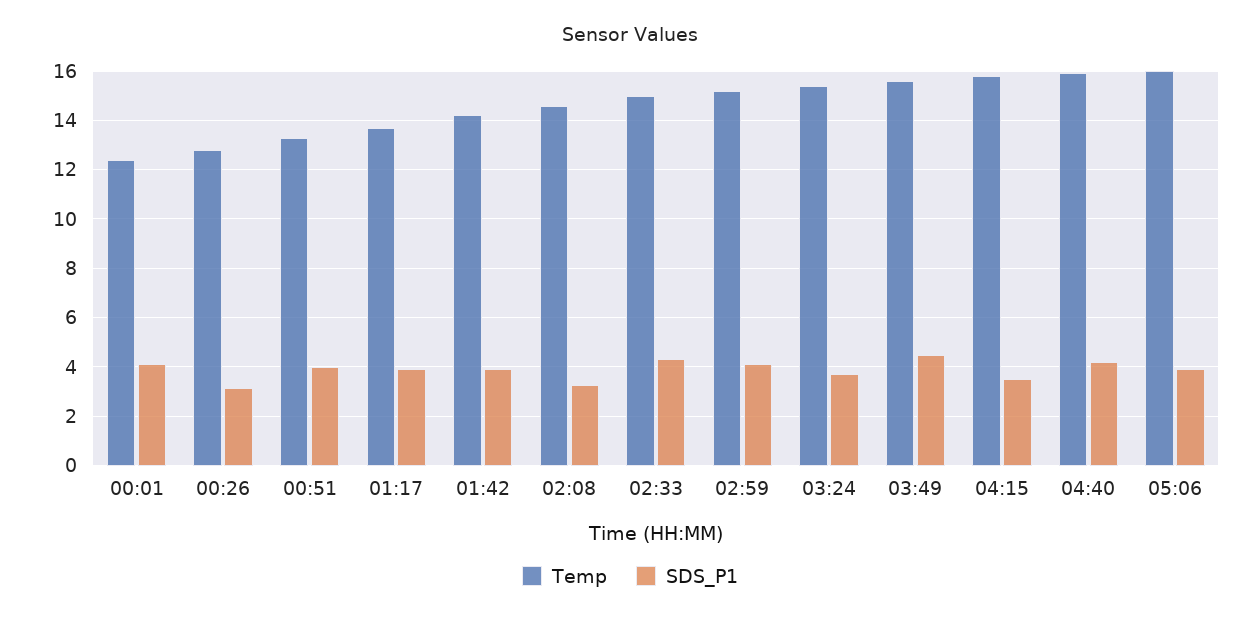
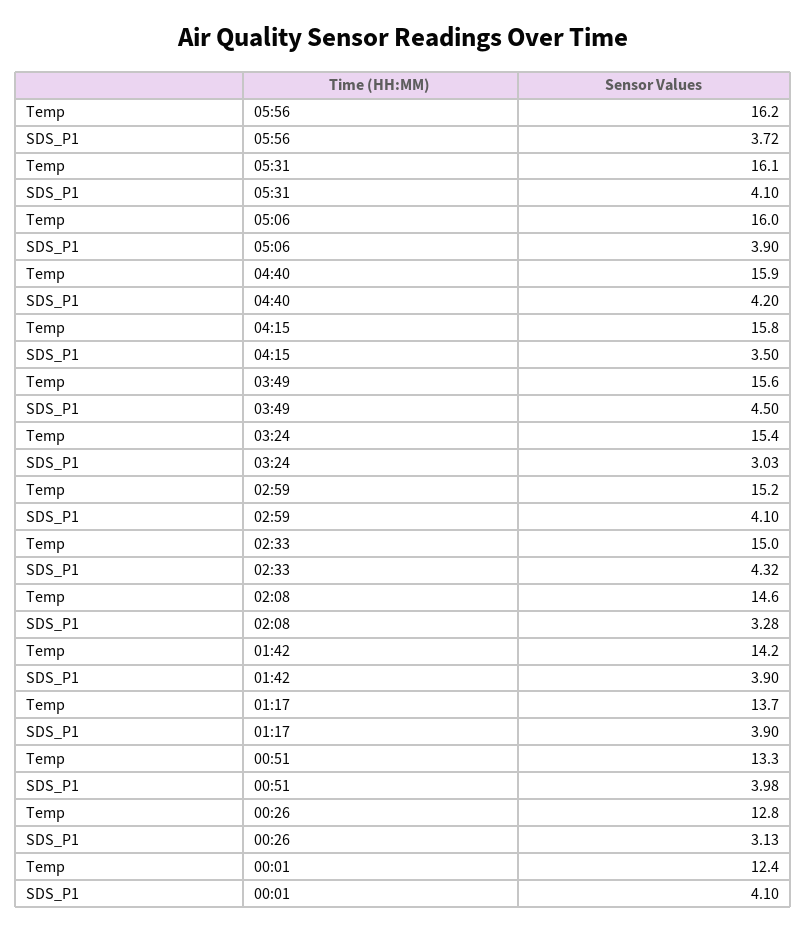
SDS_P1, 03:24: 3.75 -> 3.03
Temp, 05:56: none -> 16.2
SDS_P1, 05:56: none -> 3.72
Temp, 05:31: none -> 16.1
SDS_P1, 05:31: none -> 4.1

